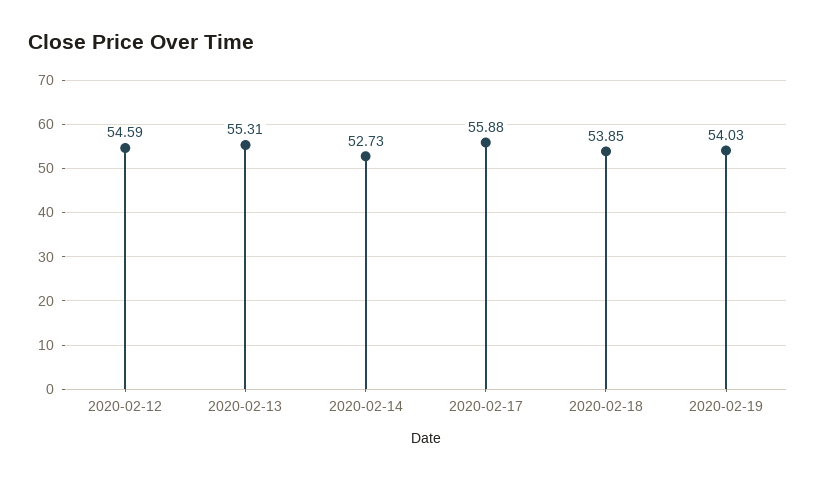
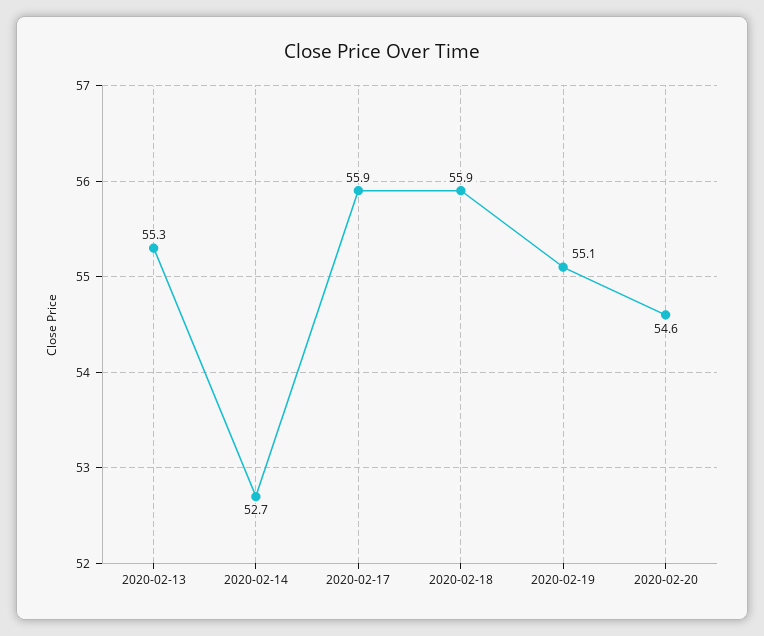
2020-02-12: 54.59 -> none
2020-02-18: 53.85 -> 55.9
2020-02-19: 54.03 -> 55.1
2020-02-20: none -> 54.6

